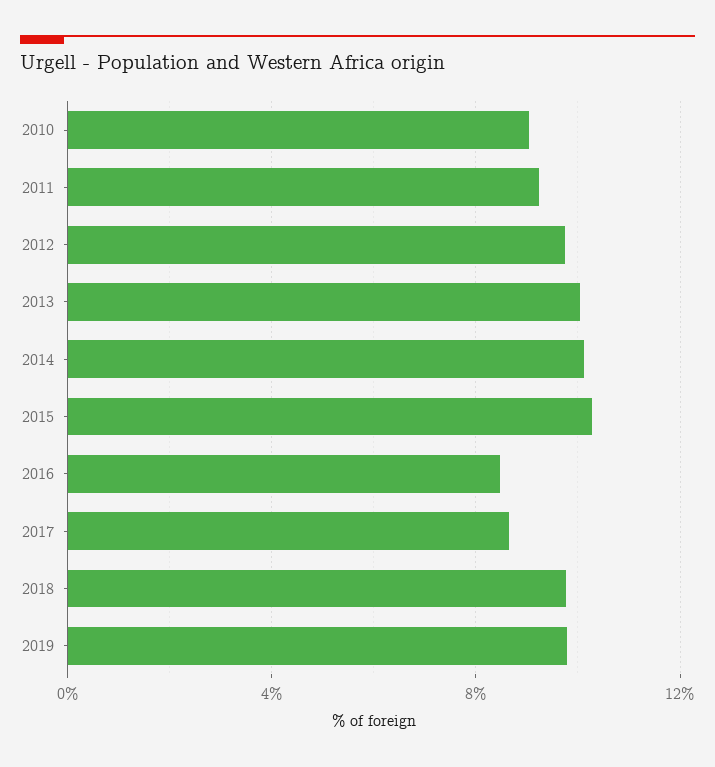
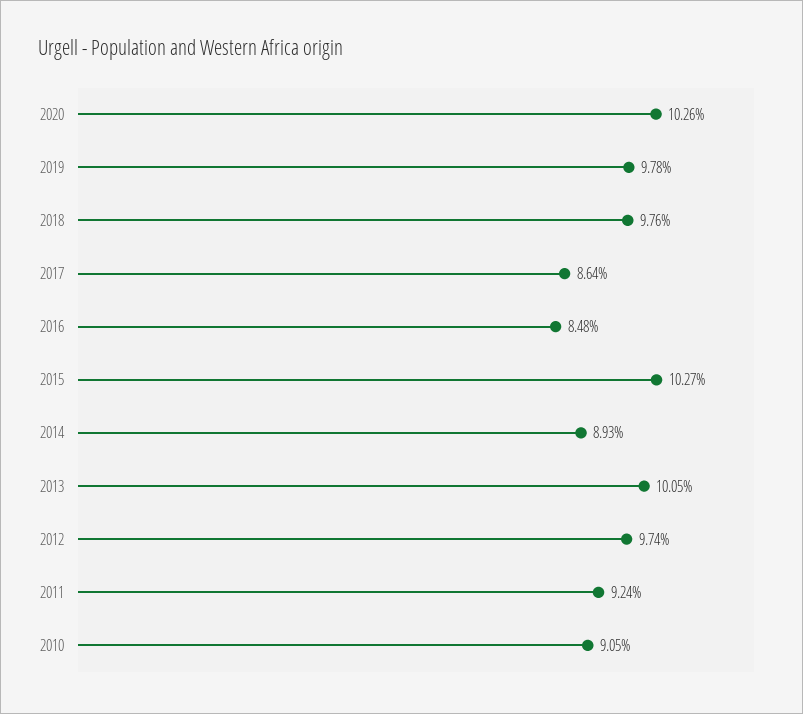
2014: 10 -> 8.93
2020: none -> 10.26

